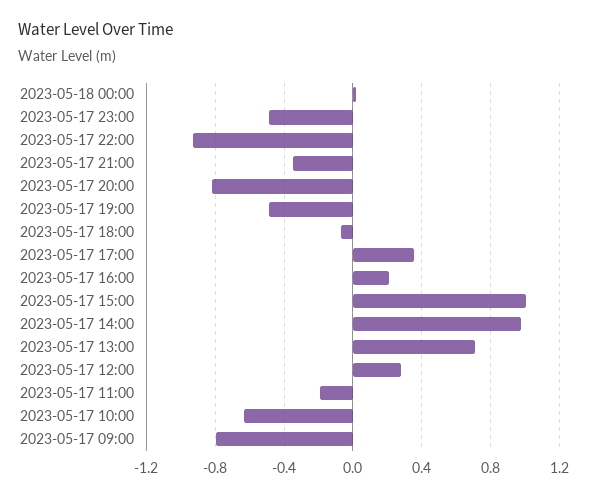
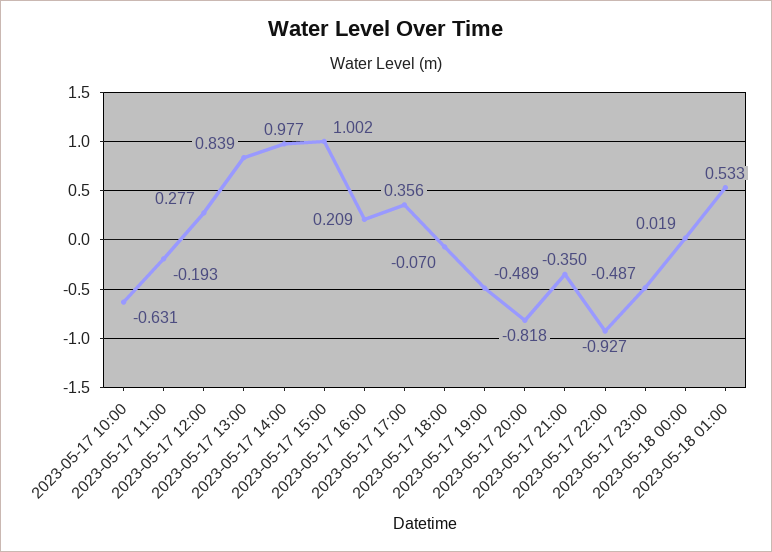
2023-05-17 13:00: 0.7 -> 0.839
2023-05-17 09:00: -0.8 -> none
2023-05-18 01:00: none -> 0.533

